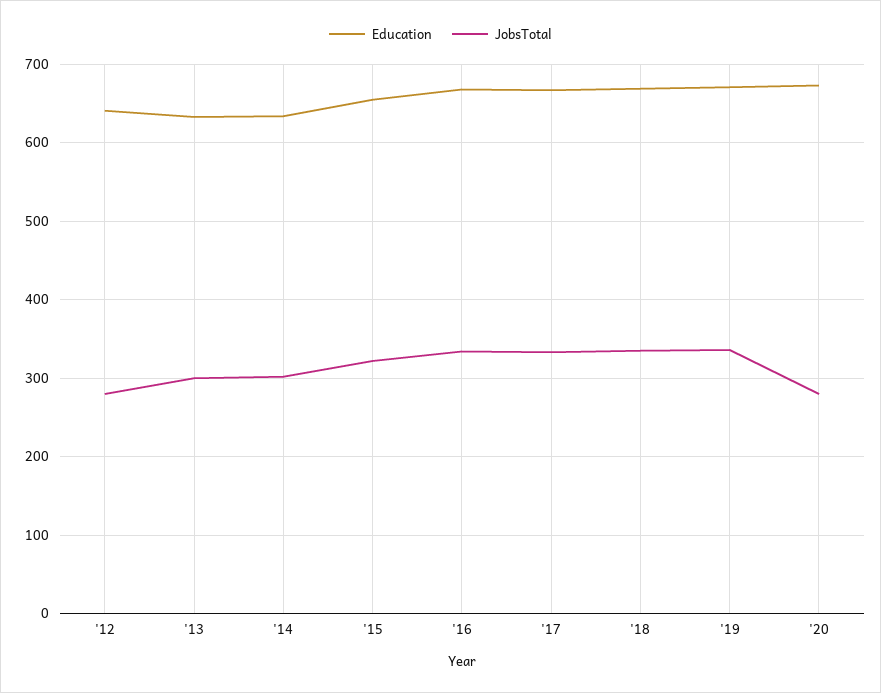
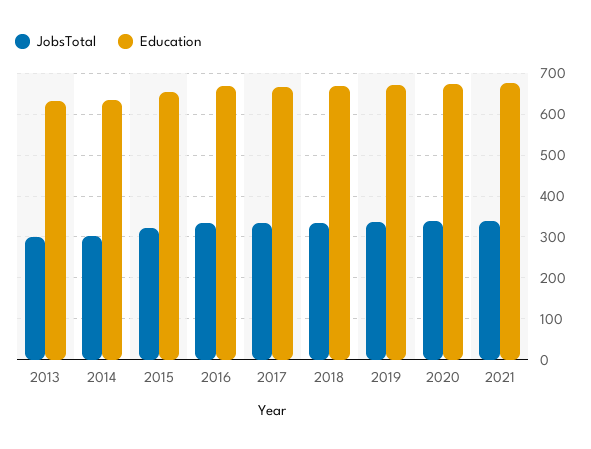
Education, '12: 640 -> none
JobsTotal, '12: 280 -> none
JobsTotal, '20: 280 -> 340
JobsTotal, 2021: none -> 340
Education, 2021: none -> 680

